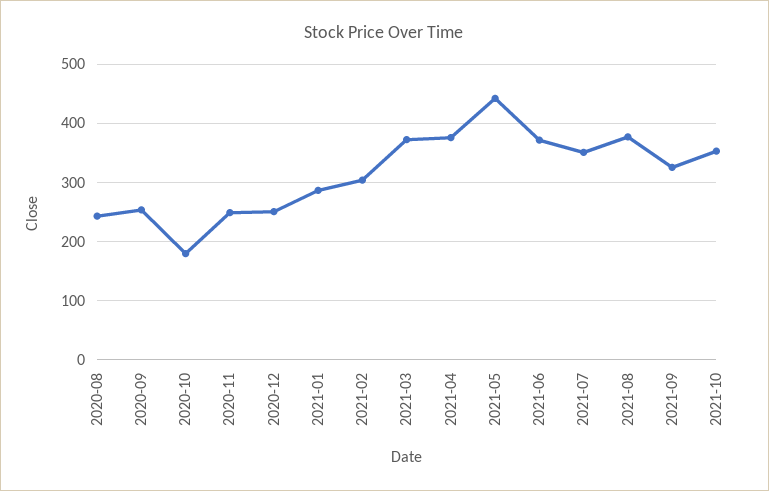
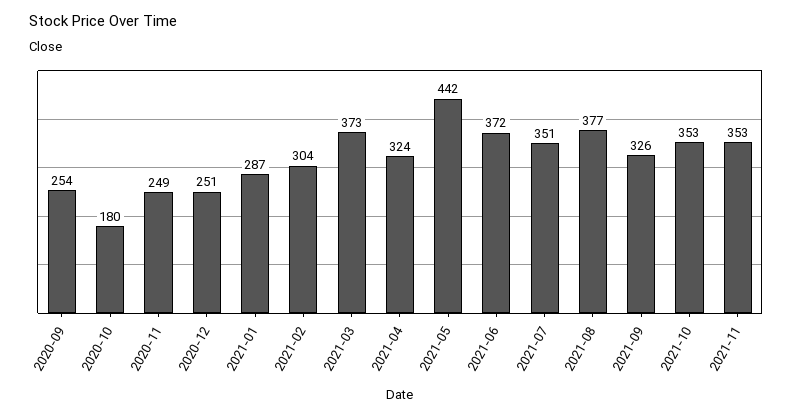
2020-08: 240 -> none
2021-04: 380 -> 324
2021-11: none -> 353

